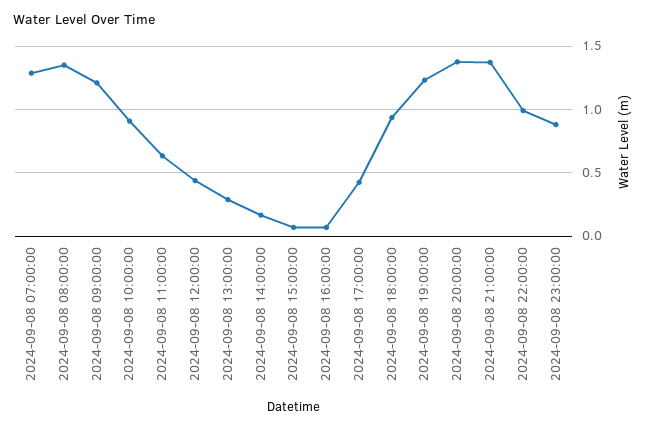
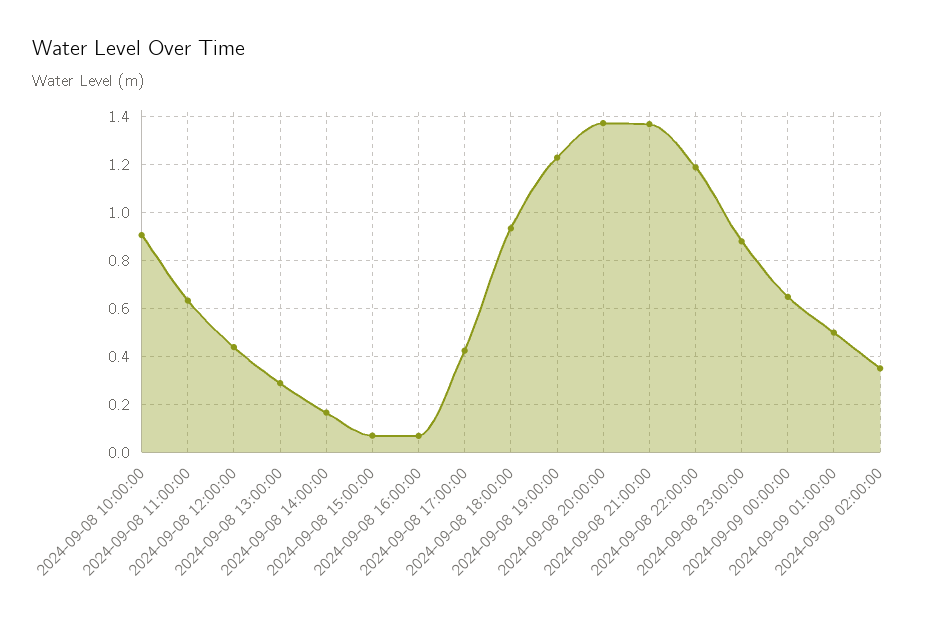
2024-09-08 07:00:00: 1.3 -> none
2024-09-08 08:00:00: 1.35 -> none
2024-09-08 09:00:00: 1.2 -> none
2024-09-08 22:00:00: 1 -> 1.2
2024-09-09 00:00:00: none -> 0.65
2024-09-09 01:00:00: none -> 0.5
2024-09-09 02:00:00: none -> 0.35

